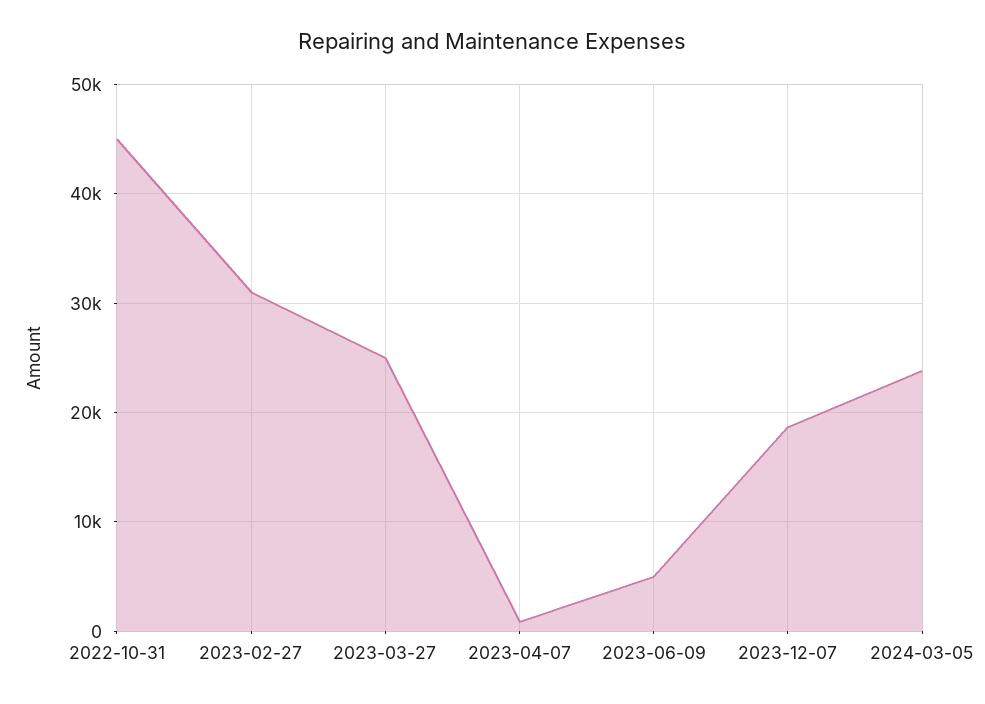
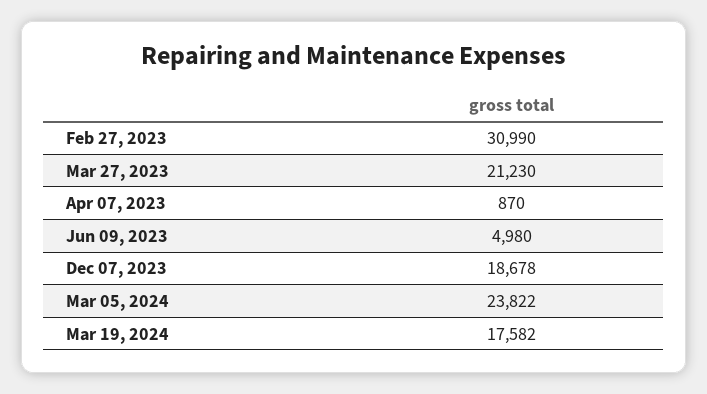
2022-10-31: 45000 -> none
2023-03-27: 25000 -> 21230
Mar 19, 2024: none -> 17582

